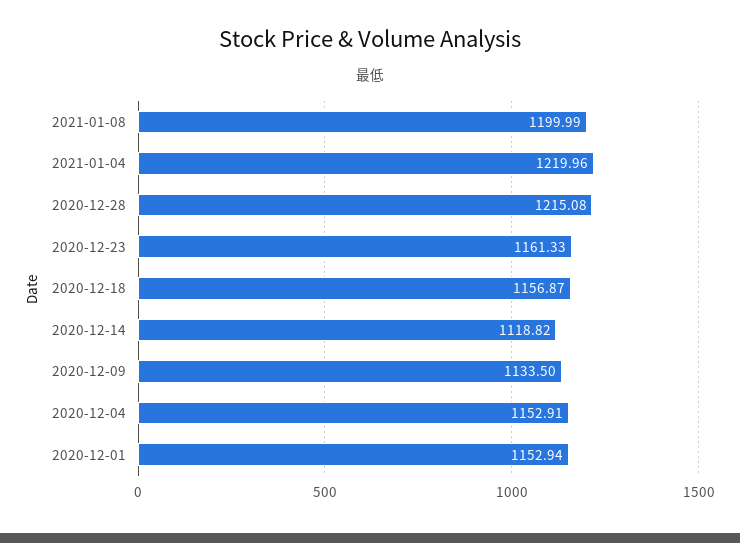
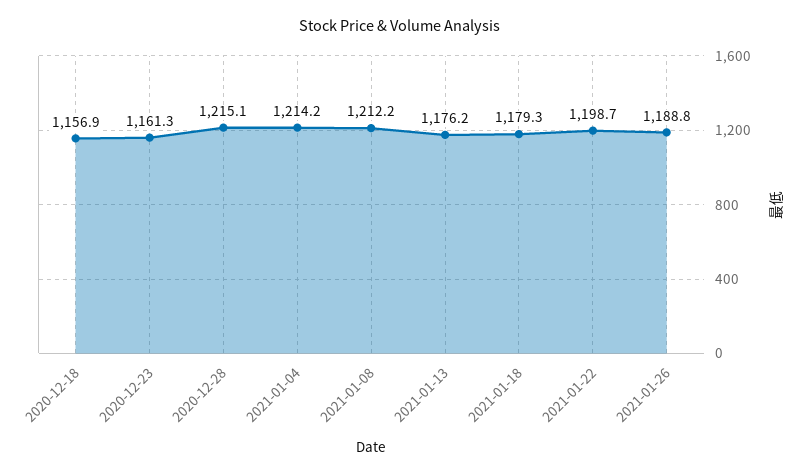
2021-01-08: 1199.99 -> 1212.2
2021-01-04: 1219.96 -> 1214.2
2020-12-14: 1118.82 -> none
2020-12-09: 1133.5 -> none
2020-12-04: 1152.91 -> none
2020-12-01: 1152.94 -> none
2021-01-13: none -> 1176.2
2021-01-18: none -> 1179.3
2021-01-22: none -> 1198.7
2021-01-26: none -> 1188.8

